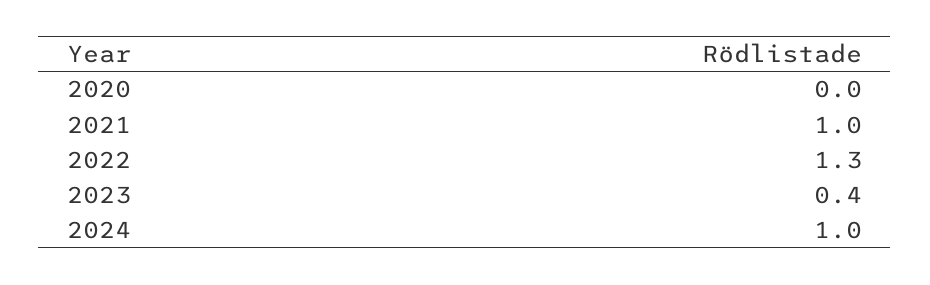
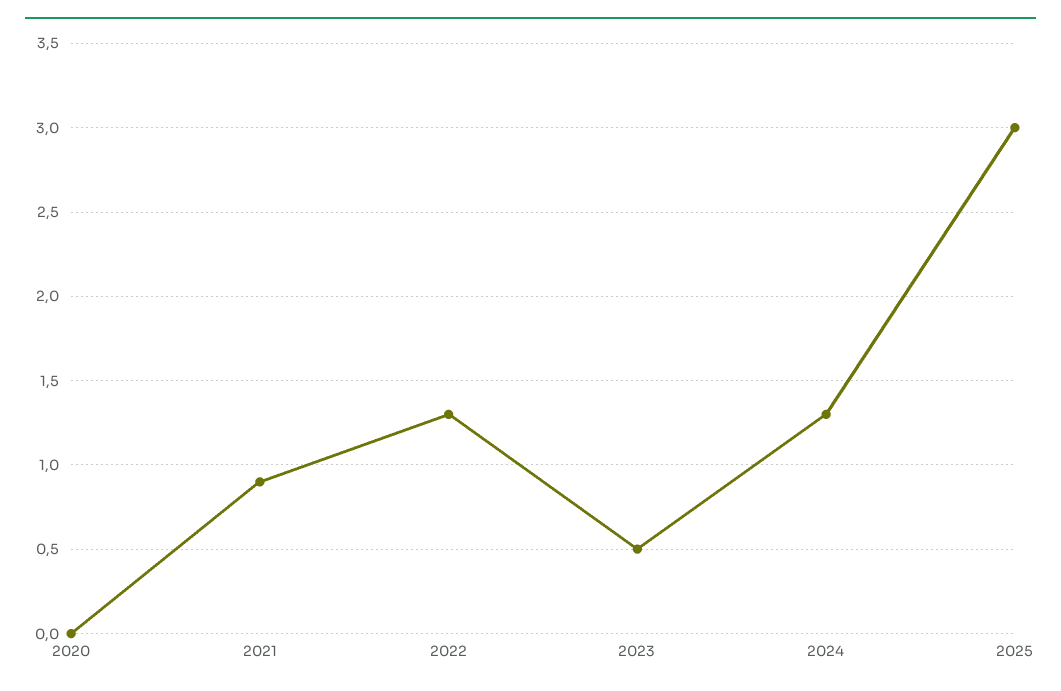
2021: 1 -> 0.9
2023: 0.4 -> 0.5
2024: 1 -> 1.3
2025: none -> 3

